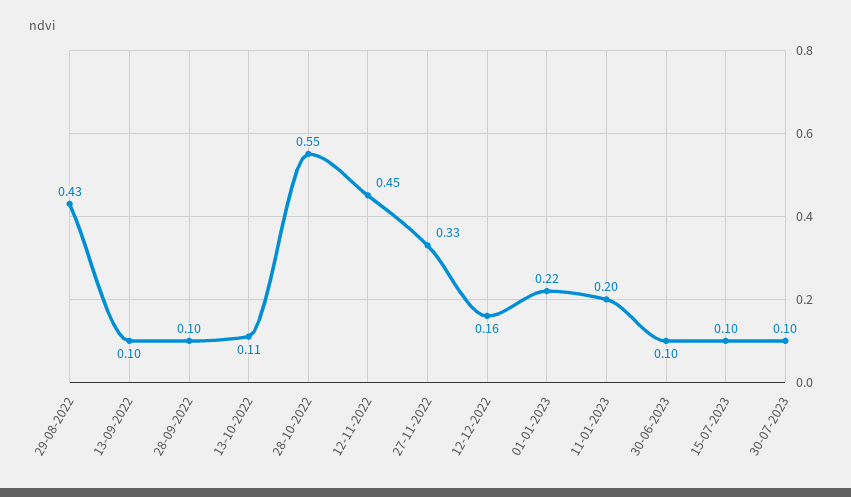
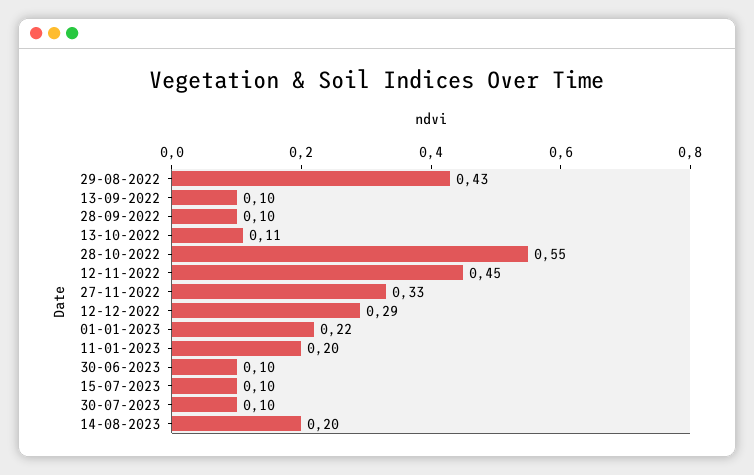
12-12-2022: 0.16 -> 0.29
14-08-2023: none -> 0.2

